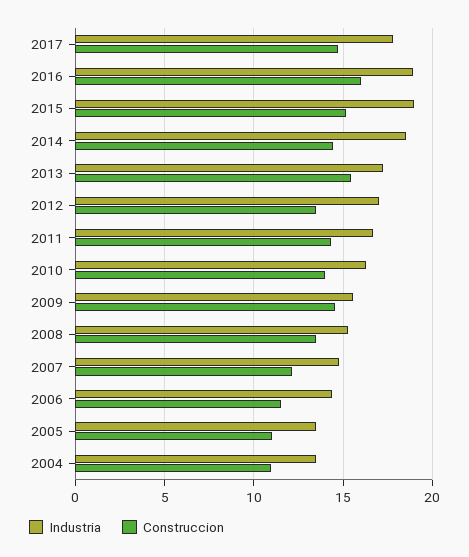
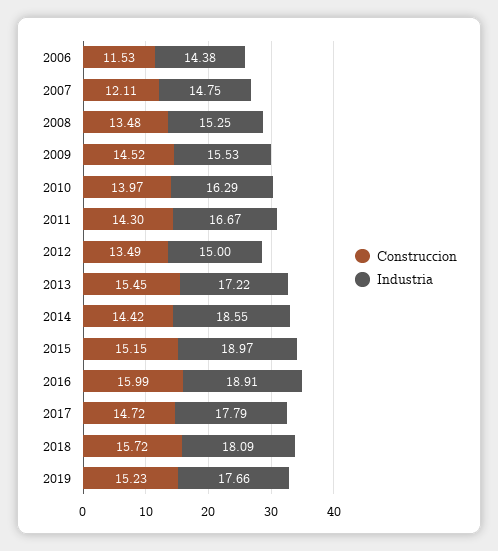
Industria, 2012: 17 -> 15
Industria, 2005: 13.5 -> none
Construccion, 2005: 11 -> none
Industria, 2004: 13.5 -> none
Construccion, 2004: 11 -> none
Construccion, 2018: none -> 15.72
Industria, 2018: none -> 18.09
Construccion, 2019: none -> 15.23
Industria, 2019: none -> 17.66

